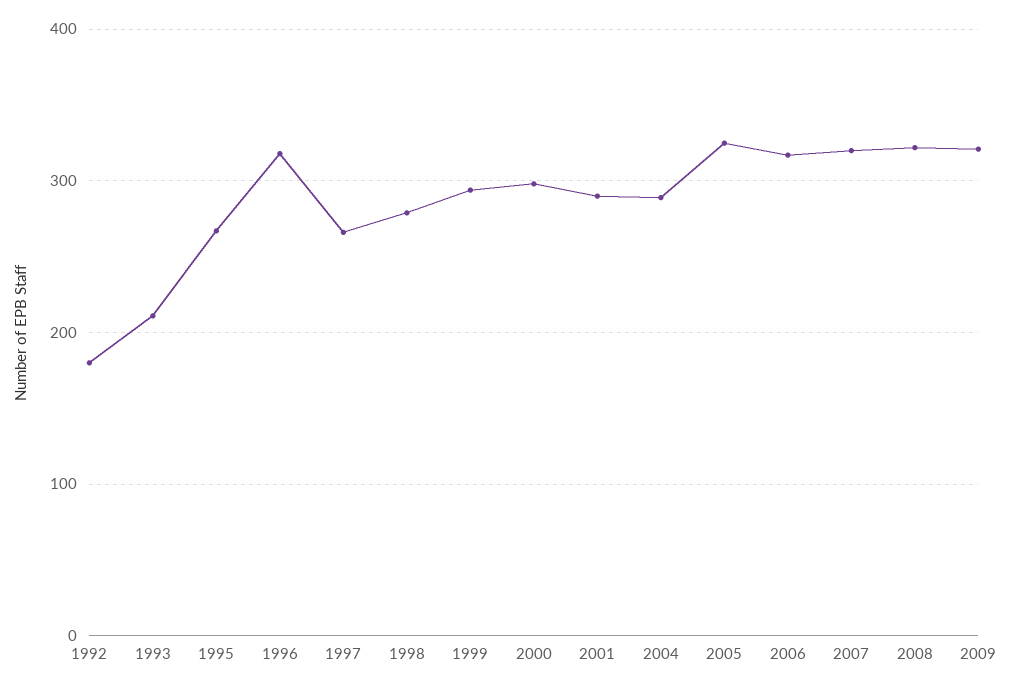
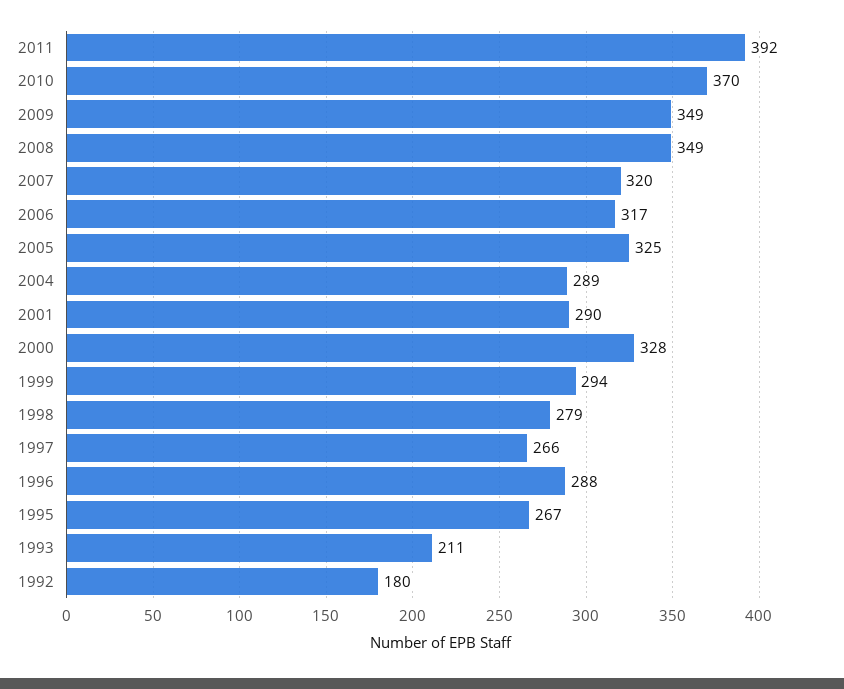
1996: 320 -> 288
2000: 300 -> 328
2008: 320 -> 349
2009: 320 -> 349
2011: none -> 392
2010: none -> 370

